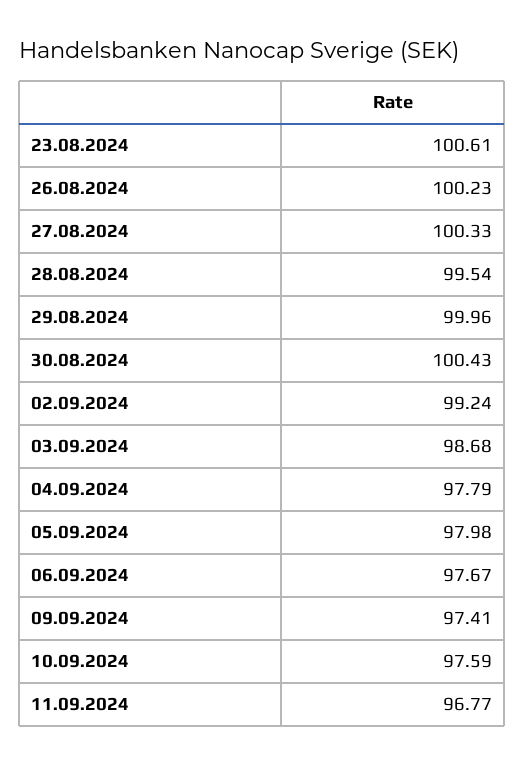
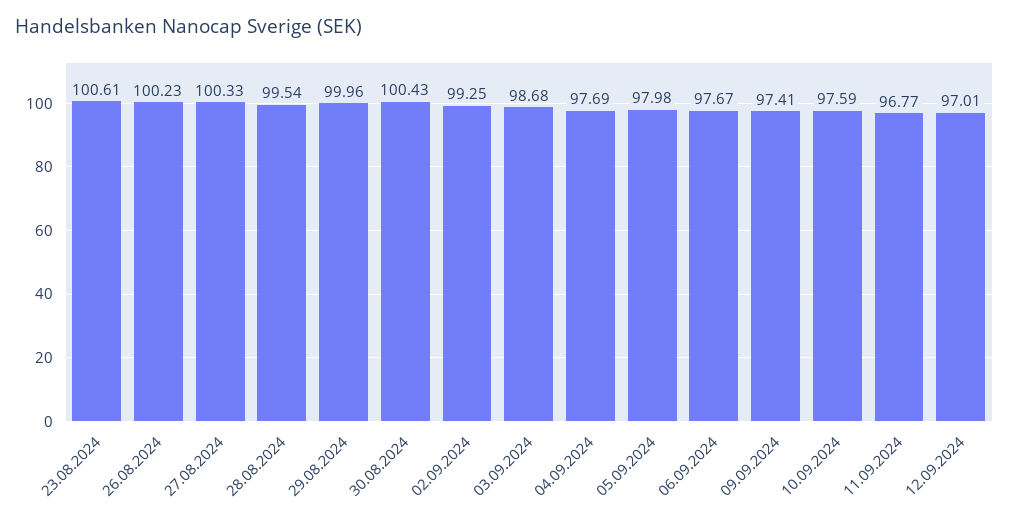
02.09.2024: 99.24 -> 99.25
04.09.2024: 97.79 -> 97.69
12.09.2024: none -> 97.01

